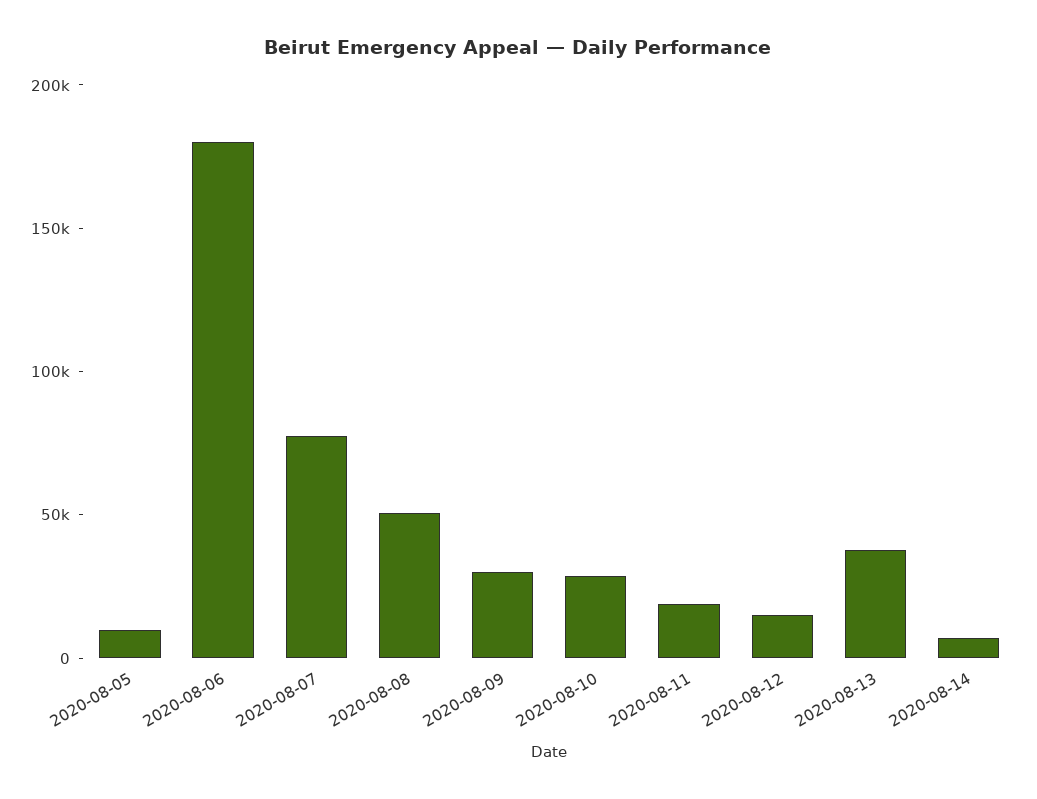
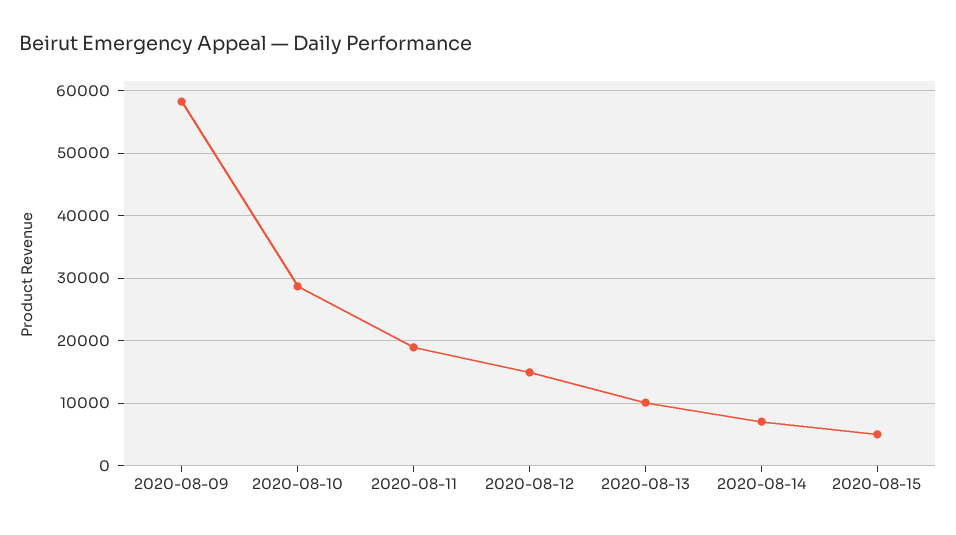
2020-08-05: 10000 -> none
2020-08-06: 180000 -> none
2020-08-07: 80000 -> none
2020-08-08: 50000 -> none
2020-08-09: 30000 -> 58000
2020-08-13: 40000 -> 10000
2020-08-15: none -> 5000

